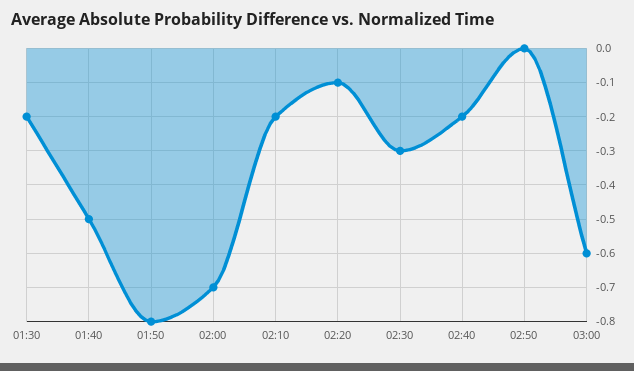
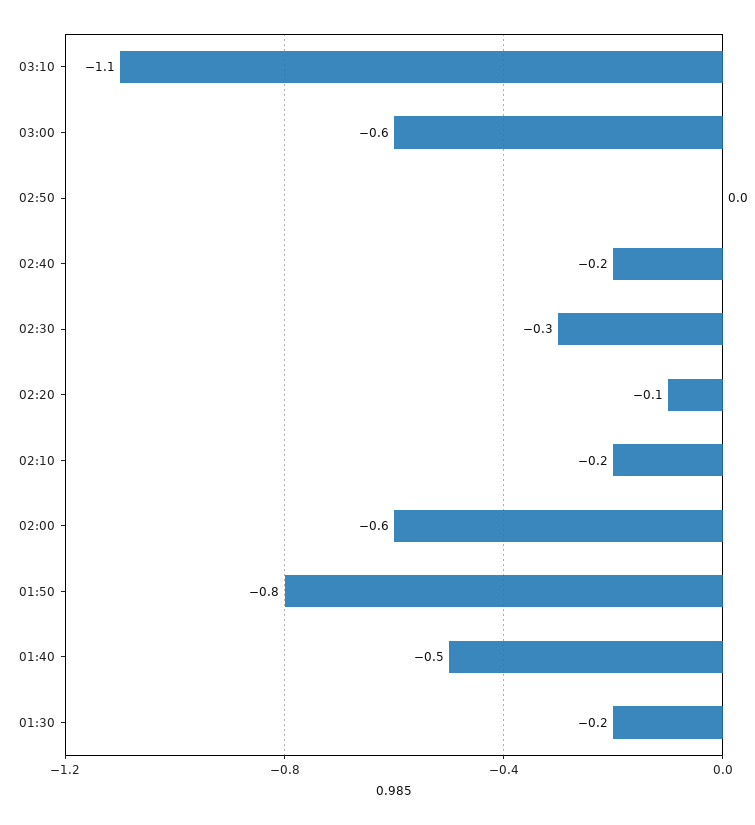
02:00: -0.7 -> -0.6
03:10: none -> -1.1

